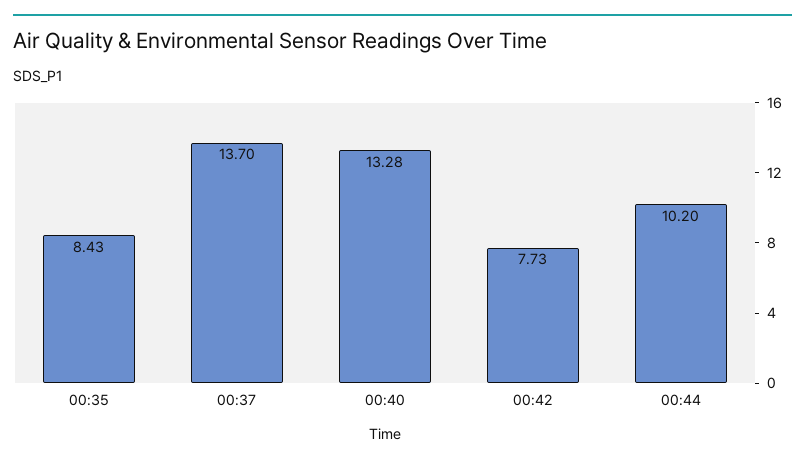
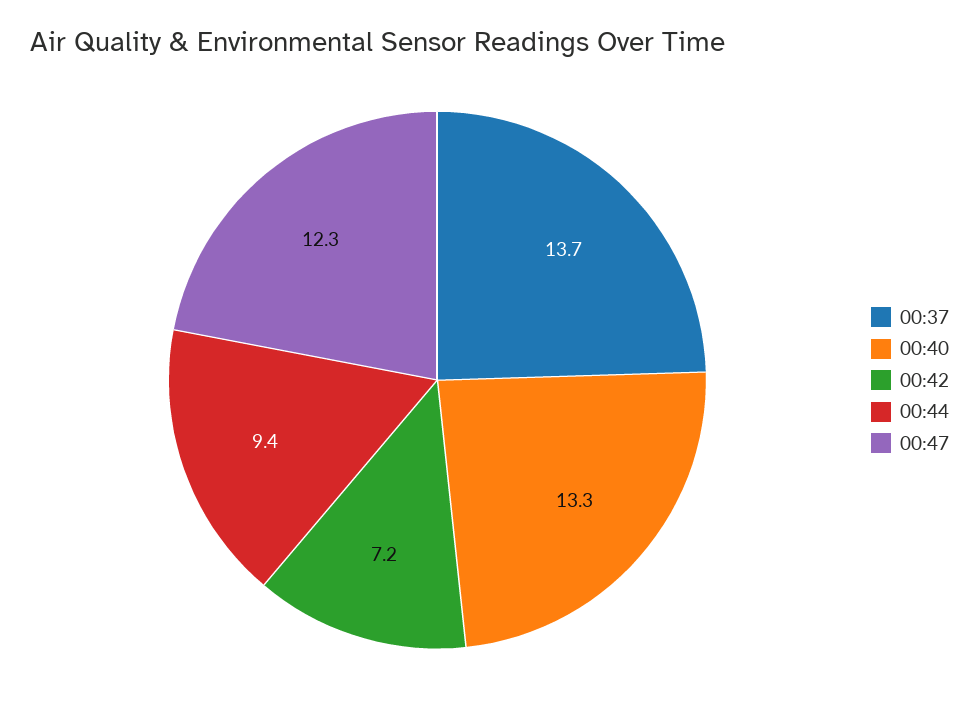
00:35: 8.43 -> none
00:42: 7.73 -> 7.2
00:44: 10.2 -> 9.4
00:47: none -> 12.3

